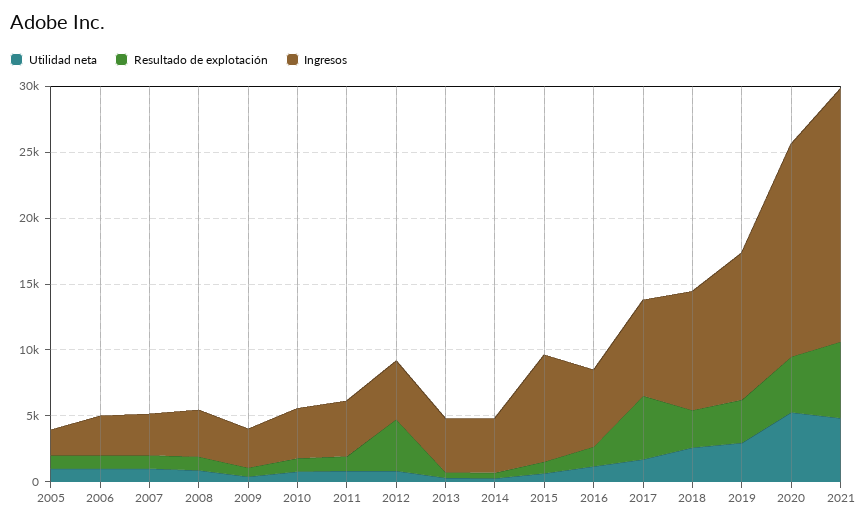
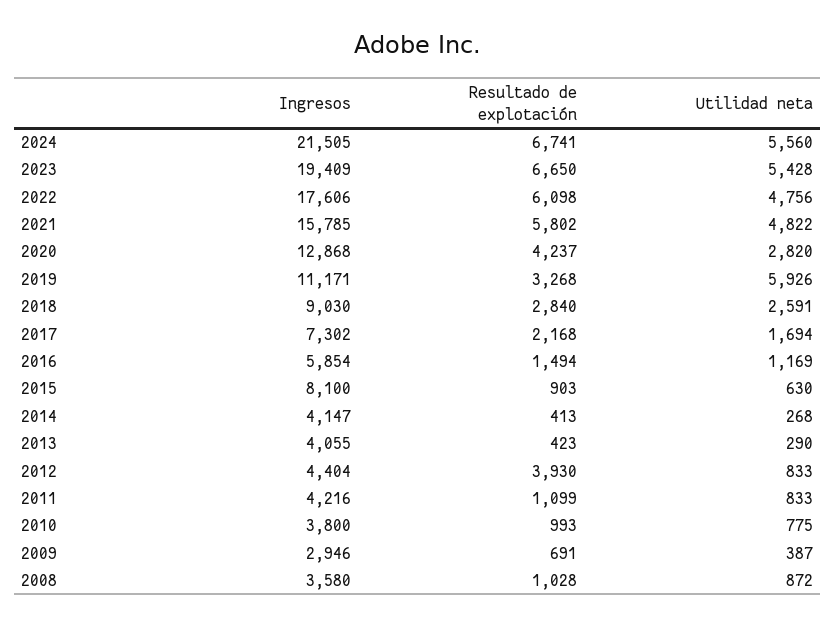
Utilidad neta, 2005: 1000 -> none
Resultado de explotación, 2005: 1000 -> none
Ingresos, 2005: 2000 -> none
Utilidad neta, 2006: 1000 -> none
Resultado de explotación, 2006: 1000 -> none
Ingresos, 2006: 3000 -> none
Utilidad neta, 2007: 1000 -> none
Resultado de explotación, 2007: 1000 -> none
Ingresos, 2007: 3000 -> none
Resultado de explotación, 2017: 5000 -> 2168
Utilidad neta, 2019: 3000 -> 5926
Utilidad neta, 2020: 5000 -> 2820
Ingresos, 2020: 16000 -> 12868
Ingresos, 2021: 19000 -> 15785
Ingresos, 2024: none -> 21505
Resultado de explotación, 2024: none -> 6741
Utilidad neta, 2024: none -> 5560
Ingresos, 2023: none -> 19409
Resultado de explotación, 2023: none -> 6650
Utilidad neta, 2023: none -> 5428
Ingresos, 2022: none -> 17606
Resultado de explotación, 2022: none -> 6098
Utilidad neta, 2022: none -> 4756

